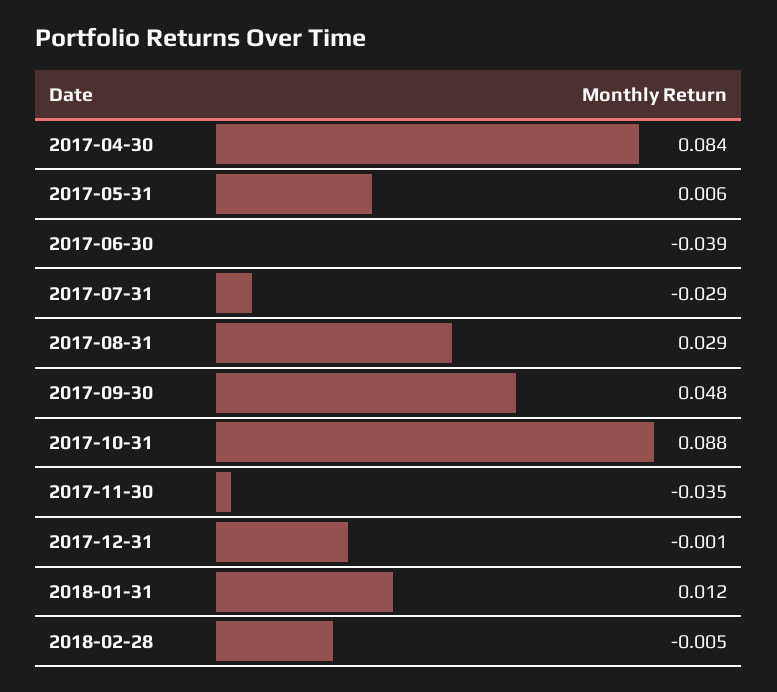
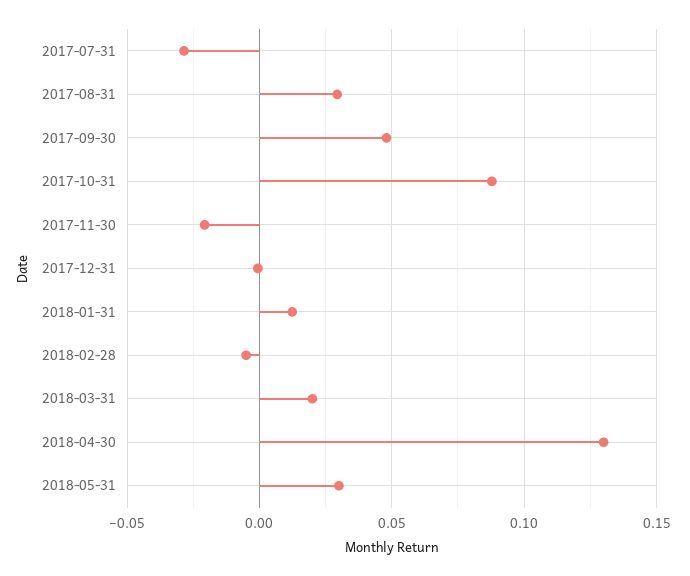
2017-04-30: 0.084 -> none
2017-05-31: 0.006 -> none
2017-06-30: -0.039 -> none
2017-11-30: -0.035 -> -0.02
2018-03-31: none -> 0.02
2018-04-30: none -> 0.13
2018-05-31: none -> 0.03

